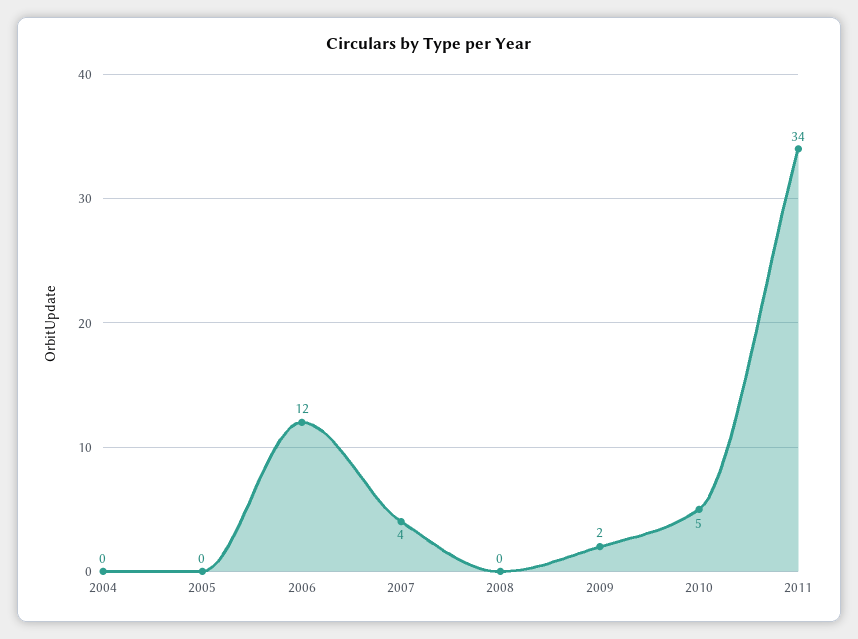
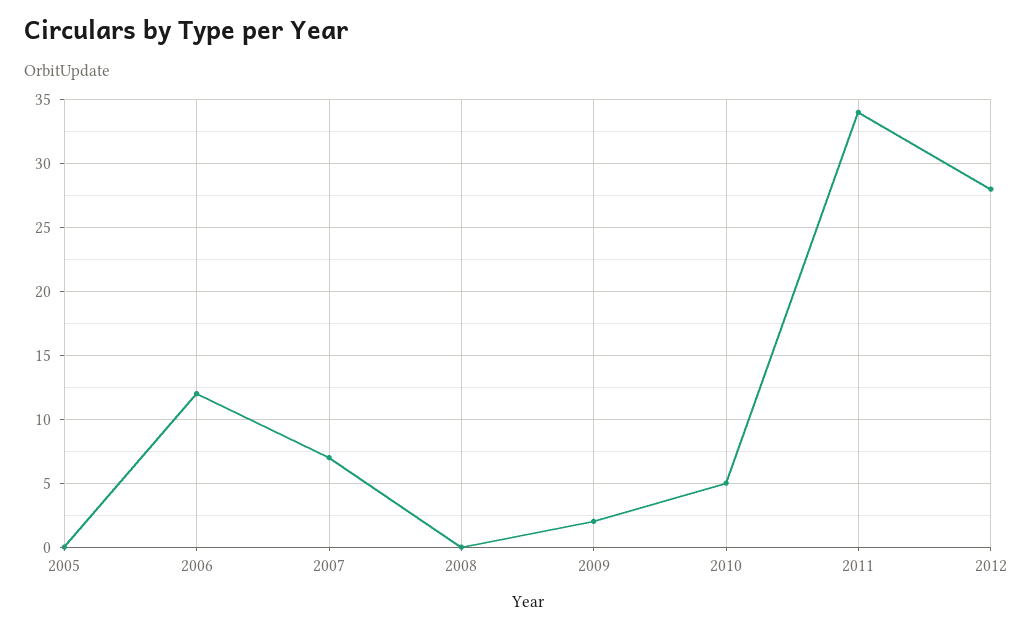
2004: 0 -> none
2007: 4 -> 7
2012: none -> 28

